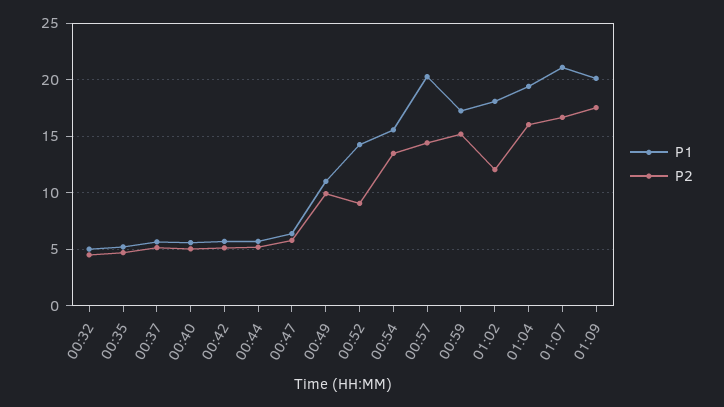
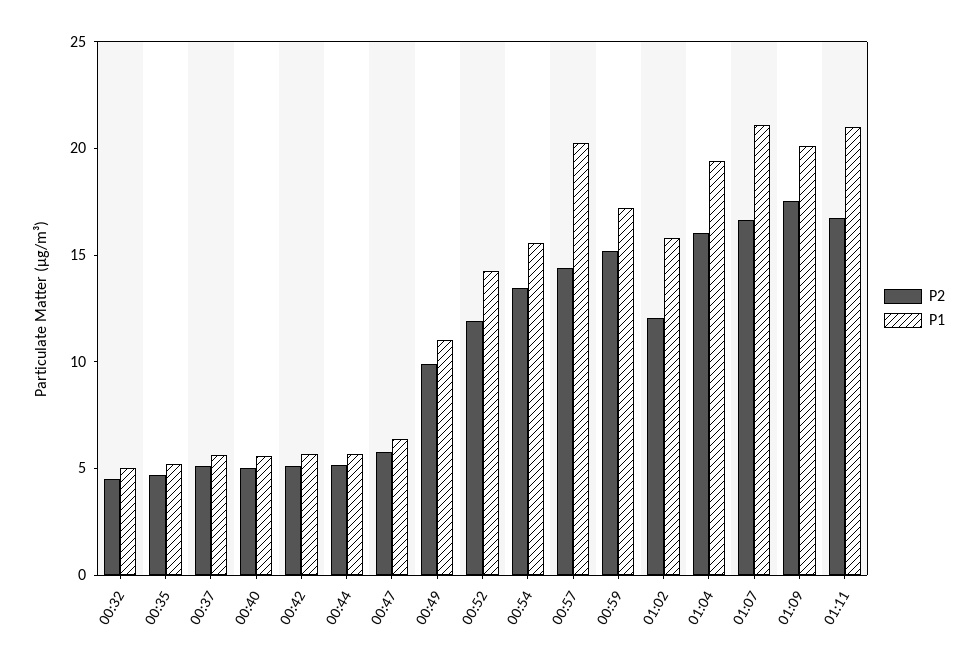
P2, 00:52: 9 -> 12
P1, 01:02: 18 -> 16
P2, 01:11: none -> 17
P1, 01:11: none -> 21

